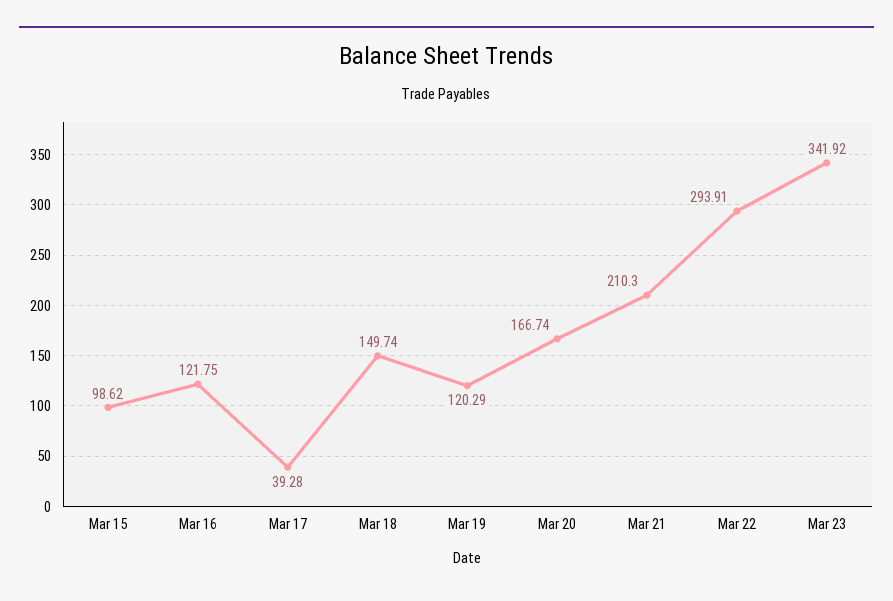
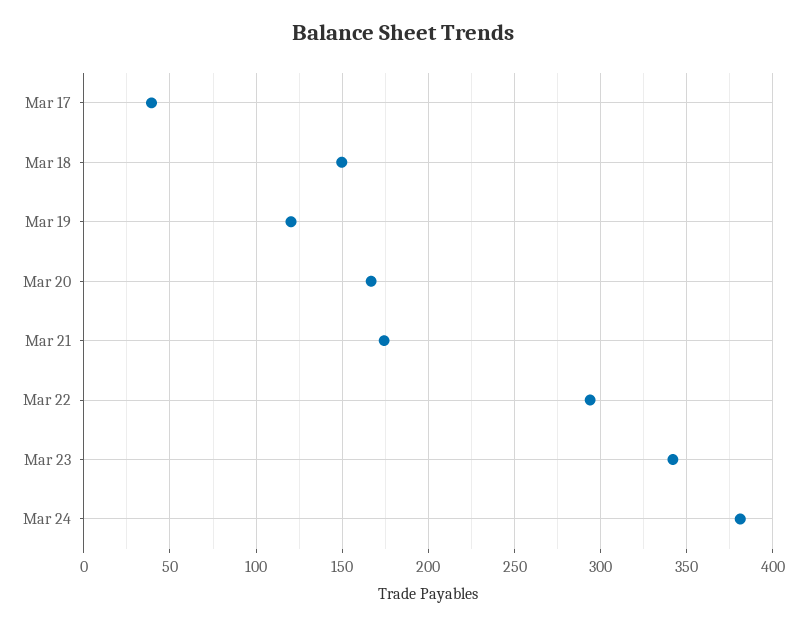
Mar 15: 98.62 -> none
Mar 16: 121.75 -> none
Mar 21: 210.3 -> 175
Mar 24: none -> 380

